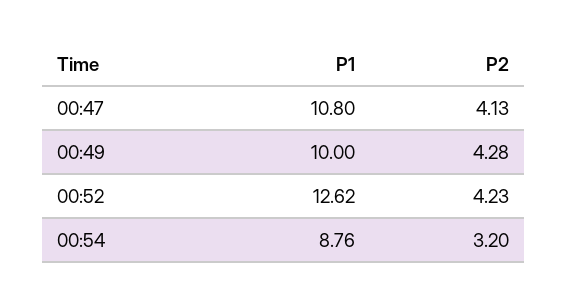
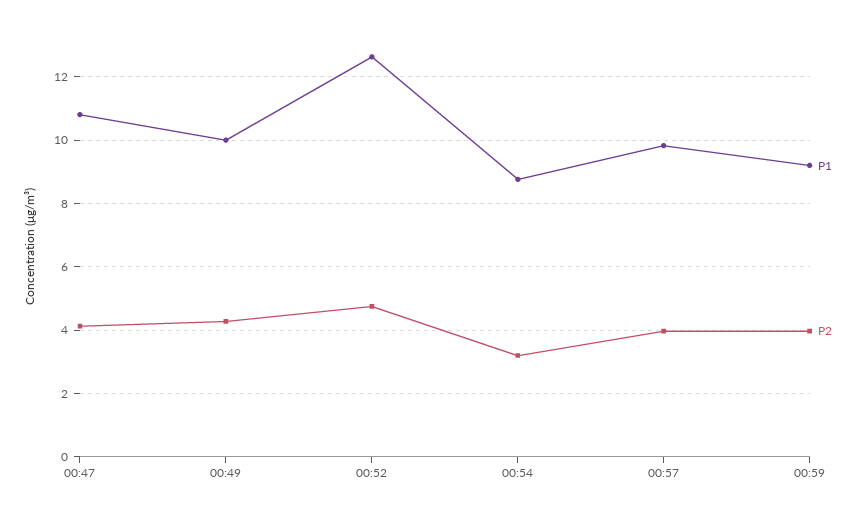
P2, 00:52: 4.23 -> 4.8
P1, 00:57: none -> 9.8
P2, 00:57: none -> 4
P1, 00:59: none -> 9.2
P2, 00:59: none -> 4

